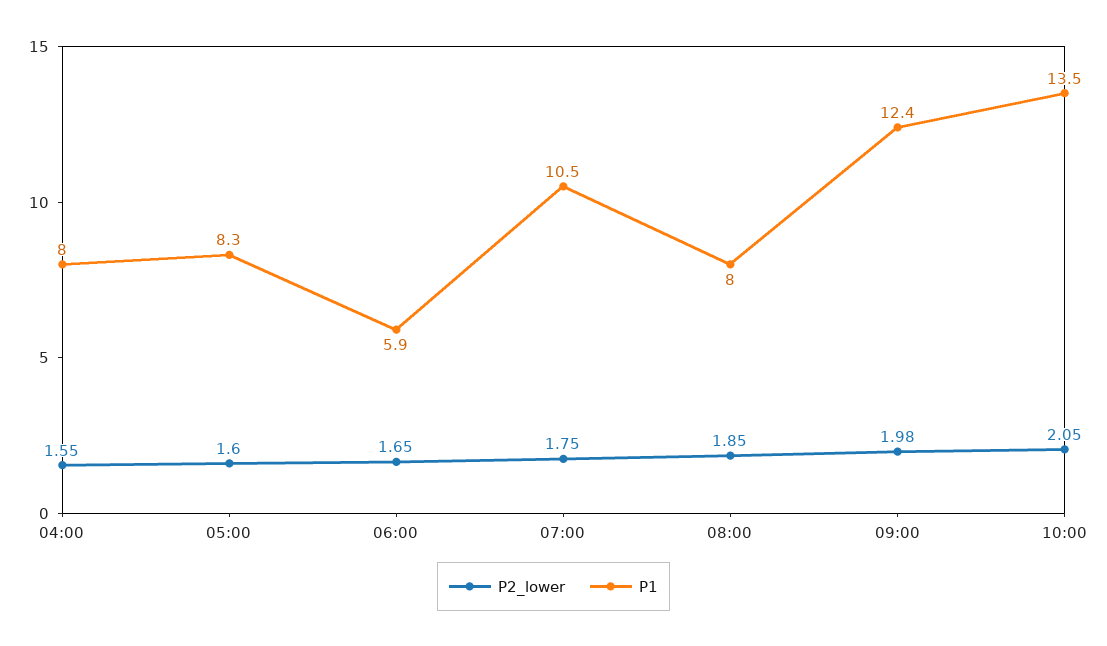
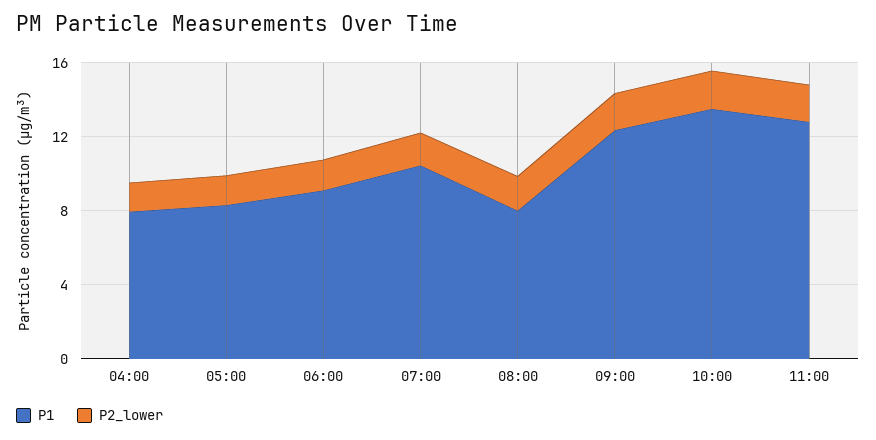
P1, 06:00: 5.9 -> 9
P1, 11:00: none -> 13
P2_lower, 11:00: none -> 2

